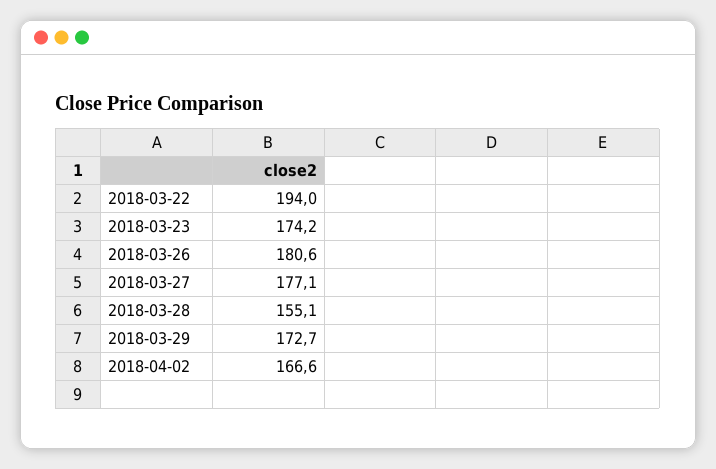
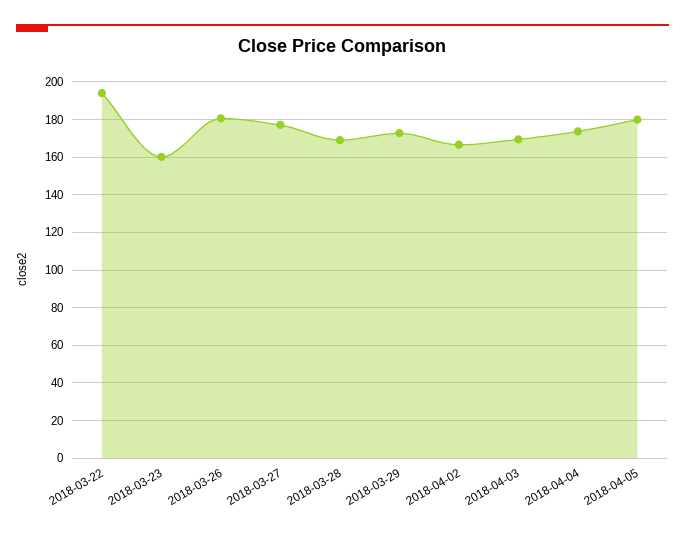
2018-03-23: 174.2 -> 160
2018-03-28: 155.1 -> 170
2018-04-03: none -> 170
2018-04-04: none -> 175
2018-04-05: none -> 180

